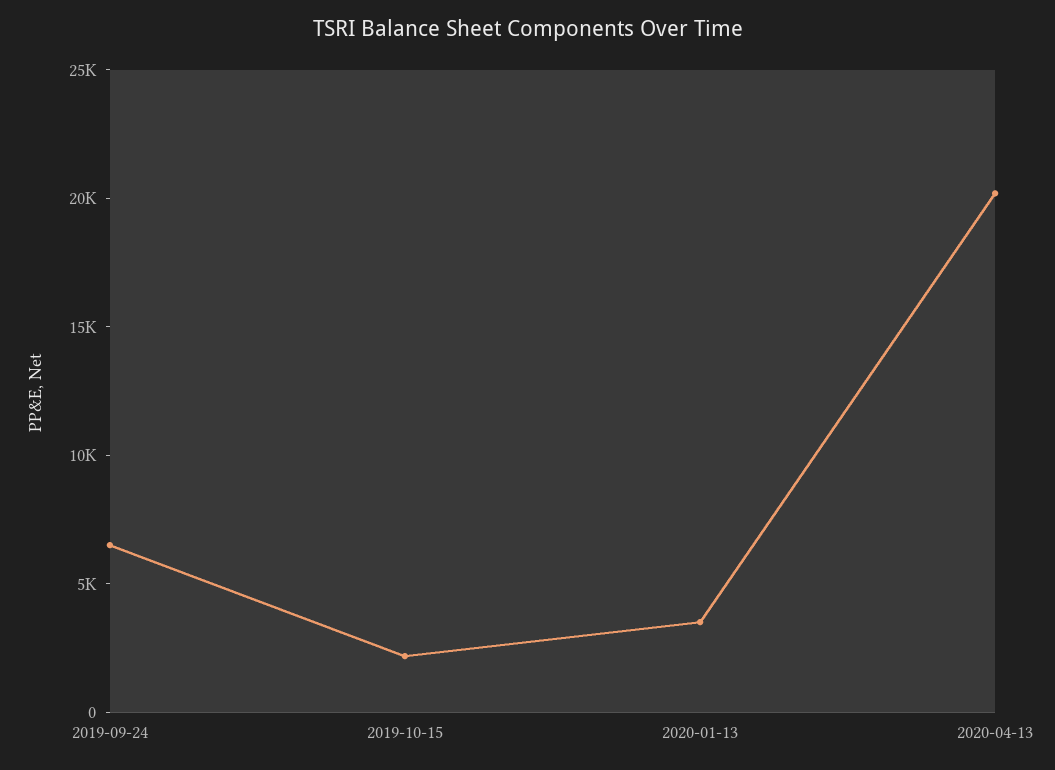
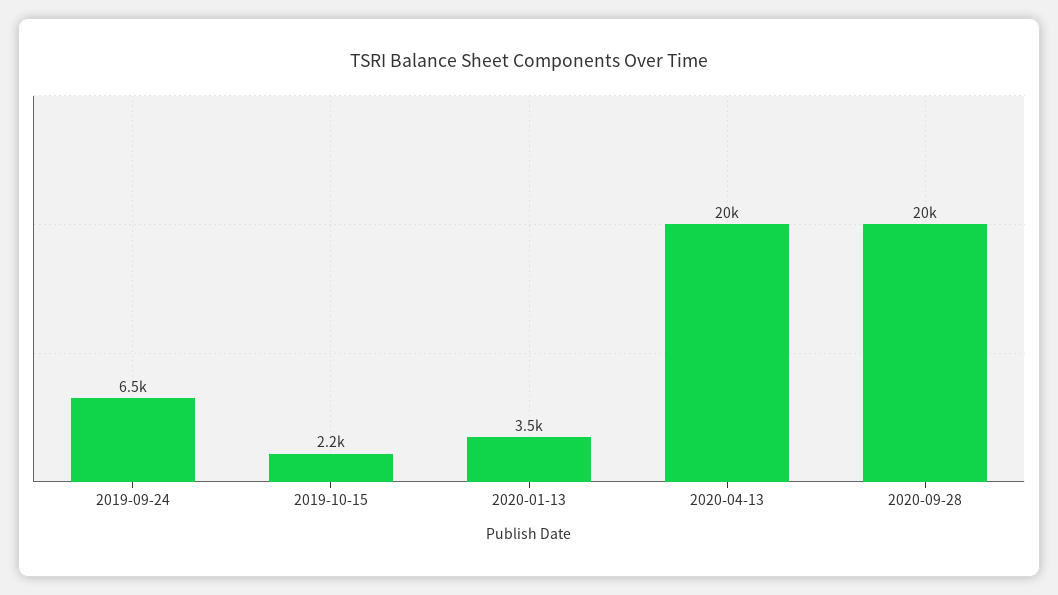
2020-09-28: none -> 20000

